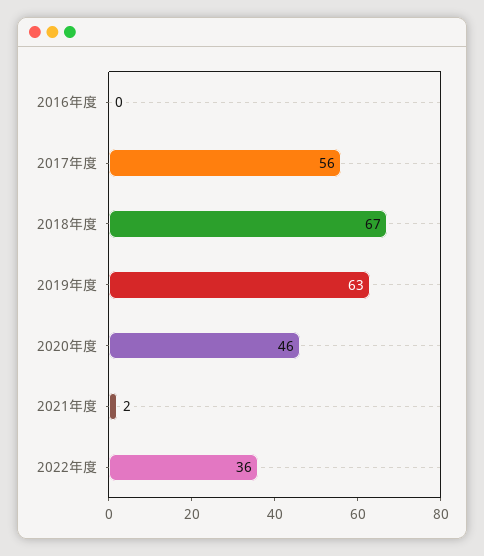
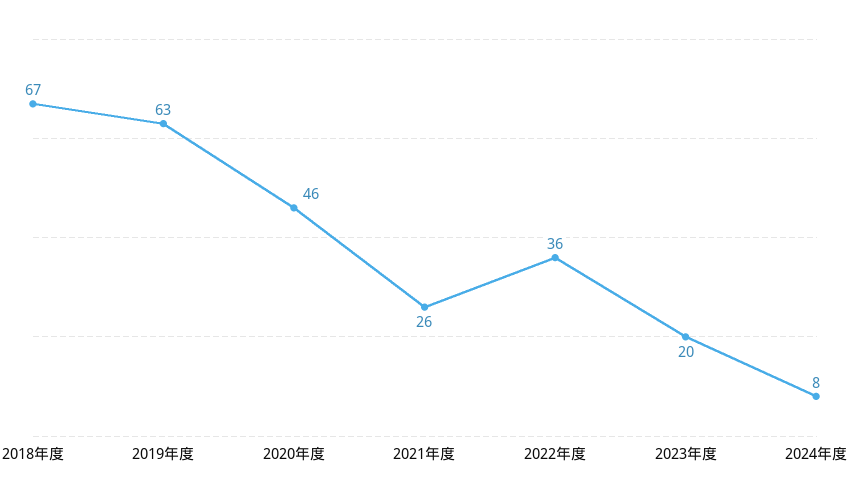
2016年度: 0 -> none
2017年度: 56 -> none
2021年度: 2 -> 26
2023年度: none -> 20
2024年度: none -> 8

